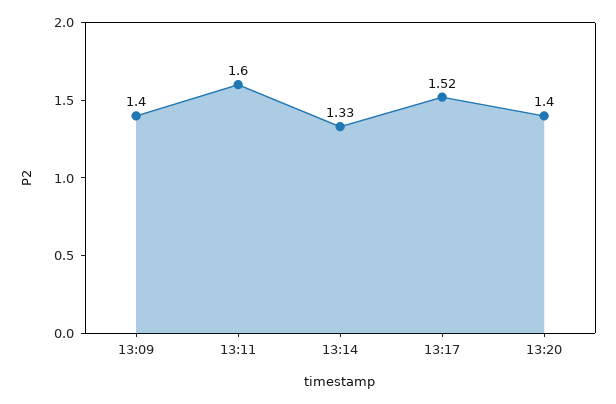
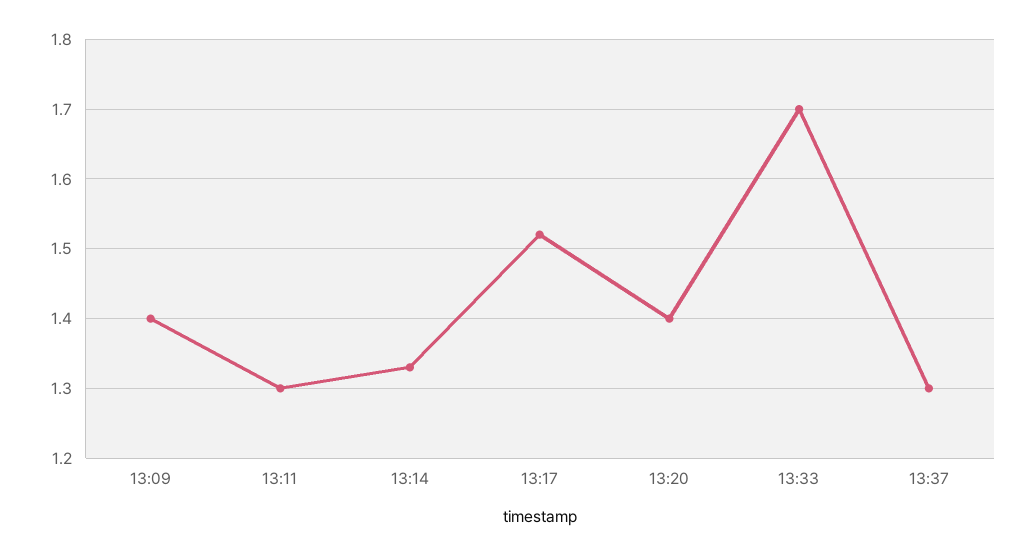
13:11: 1.6 -> 1.3
13:33: none -> 1.7
13:37: none -> 1.3

